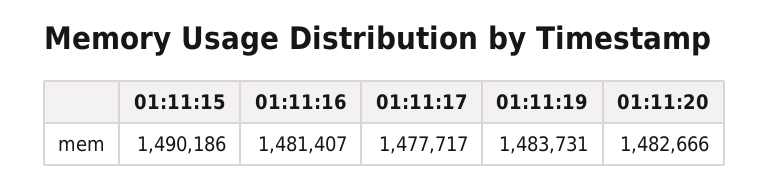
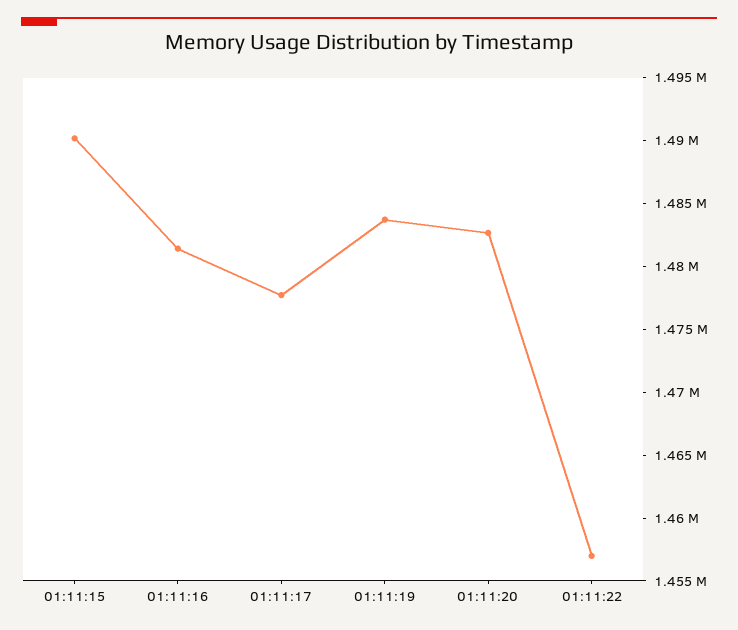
01:11:22: none -> 1457000

